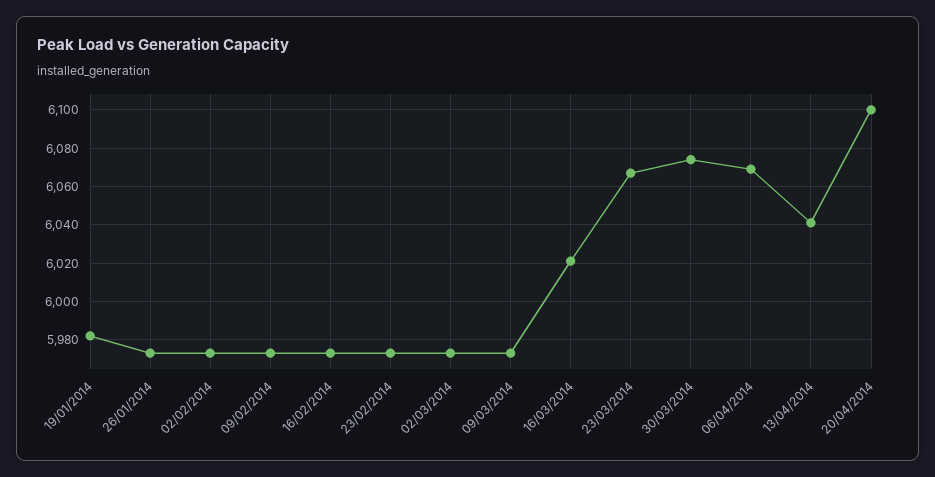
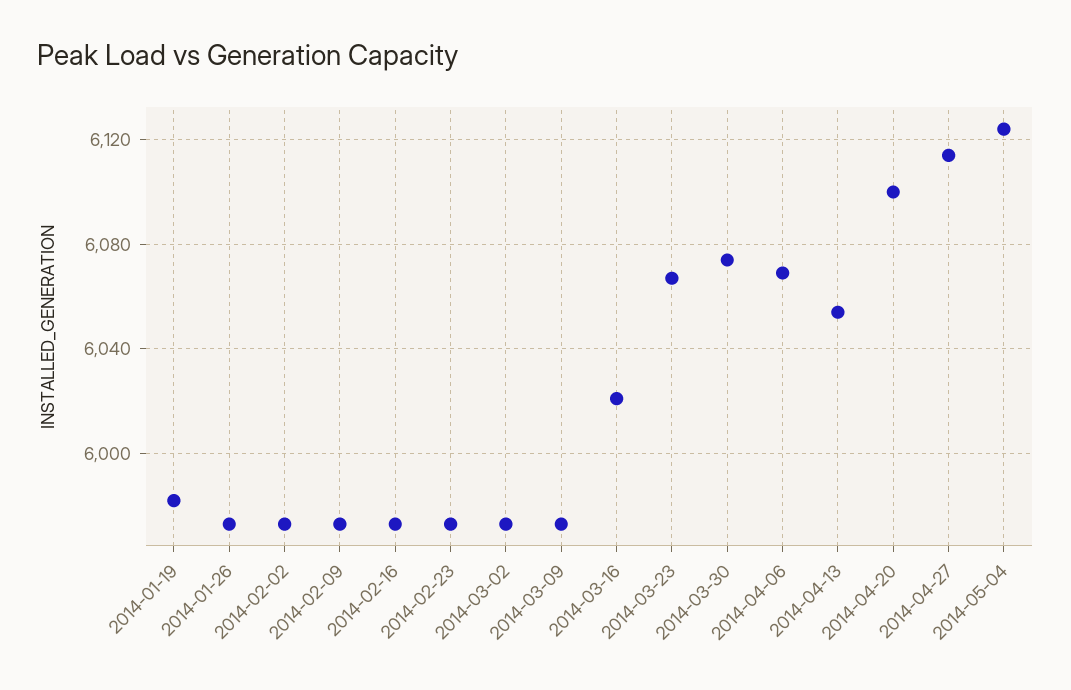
13/04/2014: 6040 -> 6055
2014-04-27: none -> 6115
2014-05-04: none -> 6125

